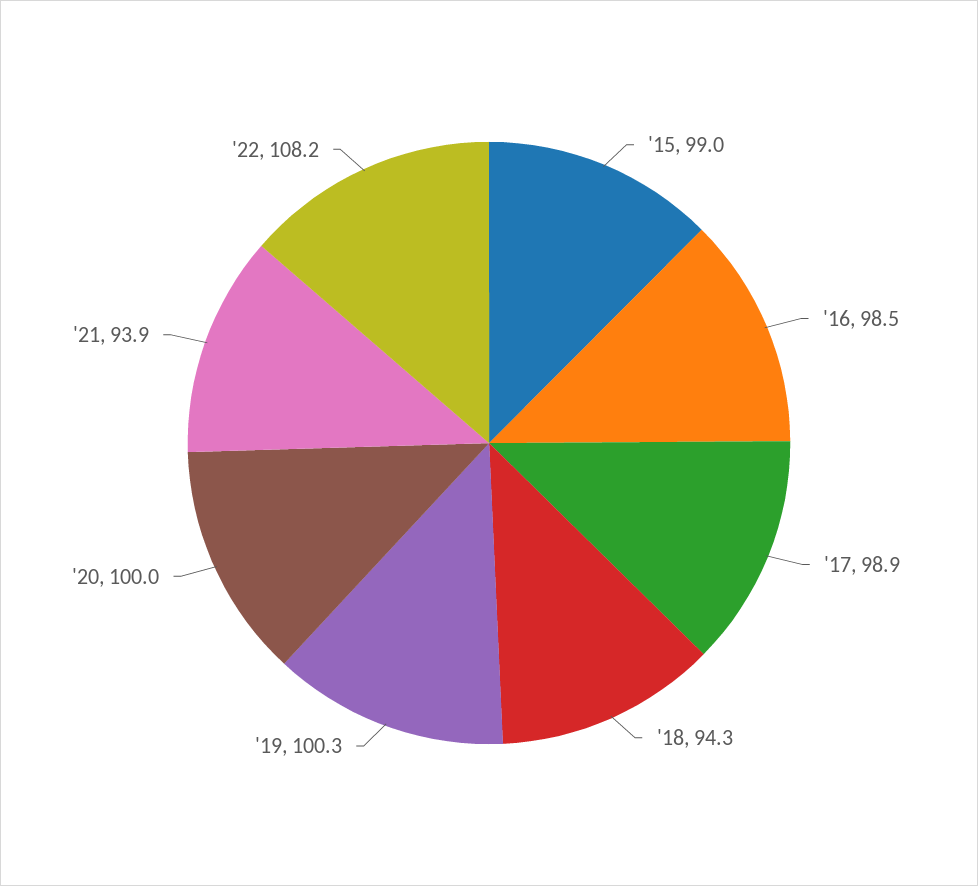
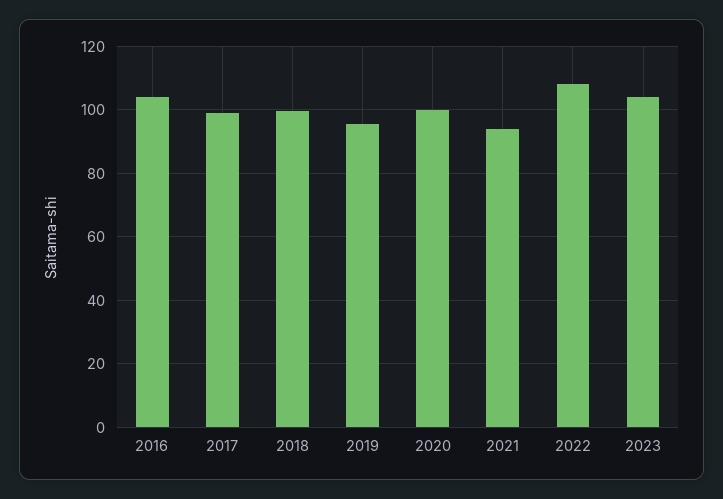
'15: 99 -> none
'16: 98.5 -> 104
'18: 94.3 -> 100
'19: 100.3 -> 96
2023: none -> 104

